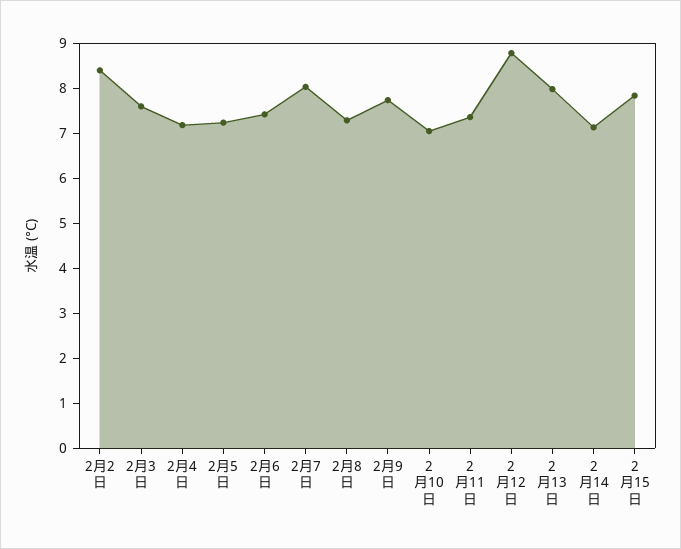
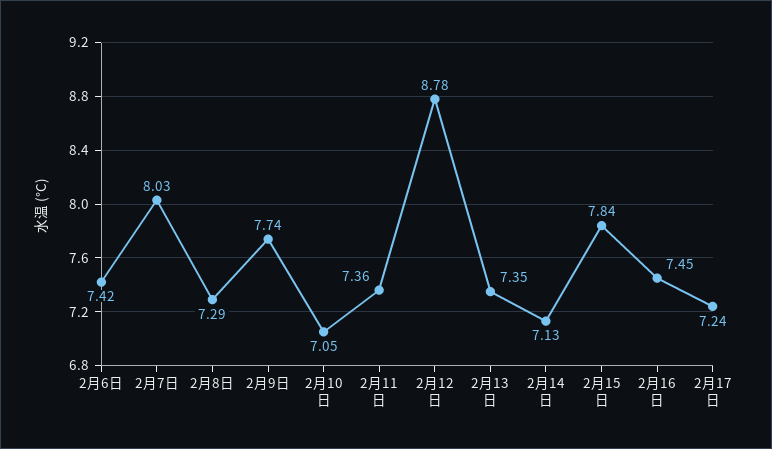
2月2日: 8.4 -> none
2月3日: 7.6 -> none
2月4日: 7.2 -> none
2月5日: 7.2 -> none
2月13日: 8 -> 7.35
2月16日: none -> 7.45
2月17日: none -> 7.24

